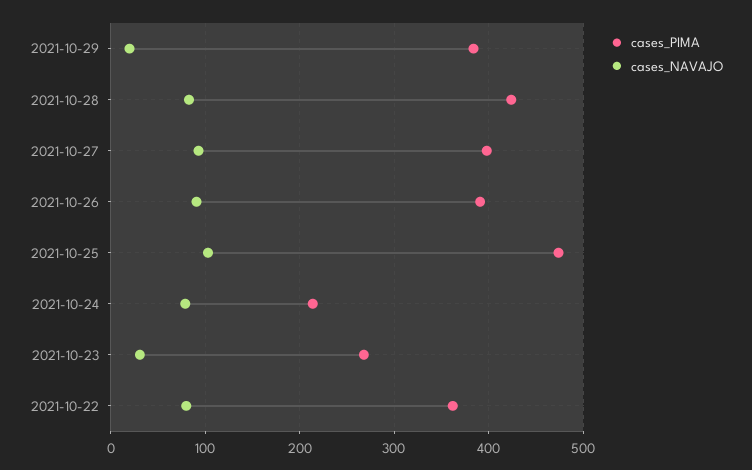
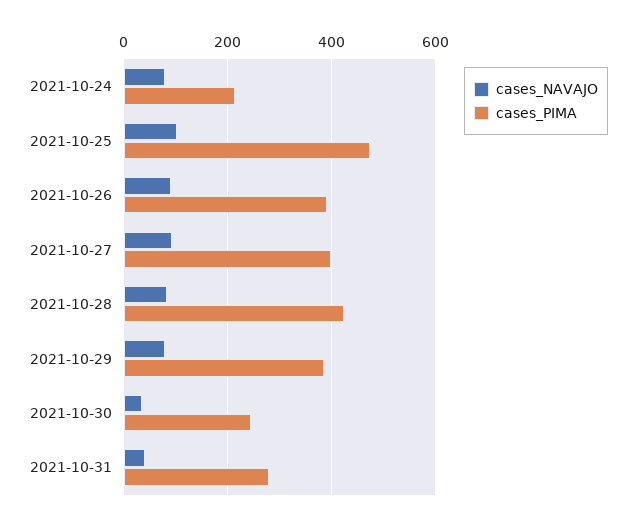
cases_NAVAJO, 2021-10-29: 20 -> 80
cases_PIMA, 2021-10-23: 270 -> none
cases_NAVAJO, 2021-10-23: 30 -> none
cases_PIMA, 2021-10-22: 360 -> none
cases_NAVAJO, 2021-10-22: 80 -> none
cases_NAVAJO, 2021-10-30: none -> 40
cases_PIMA, 2021-10-30: none -> 240
cases_NAVAJO, 2021-10-31: none -> 40
cases_PIMA, 2021-10-31: none -> 280

